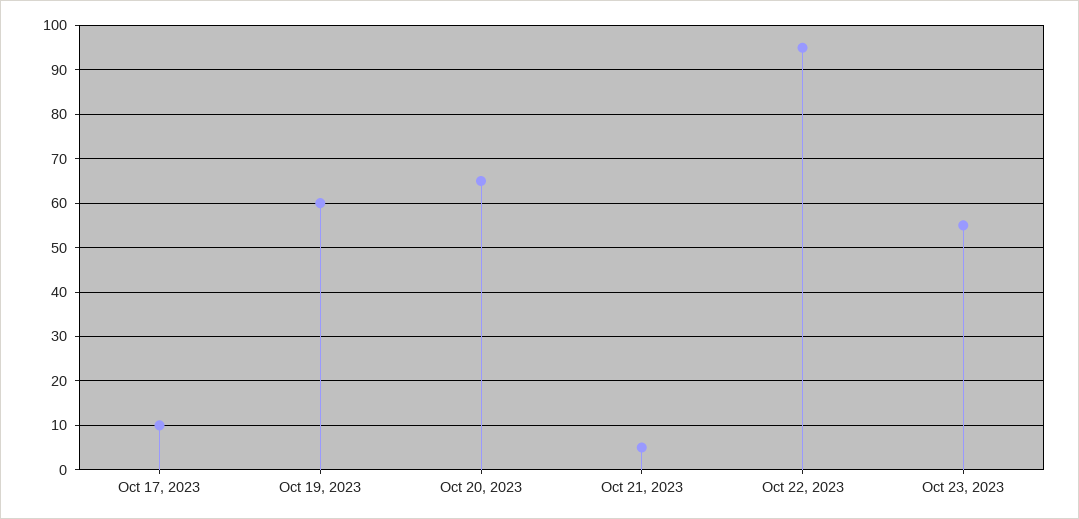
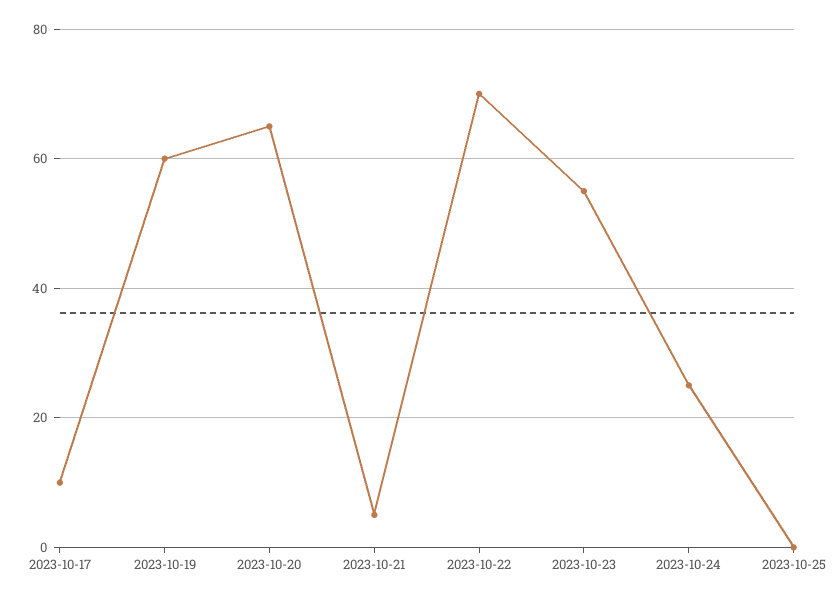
Oct 22, 2023: 95 -> 70
2023-10-24: none -> 25
2023-10-25: none -> 0

